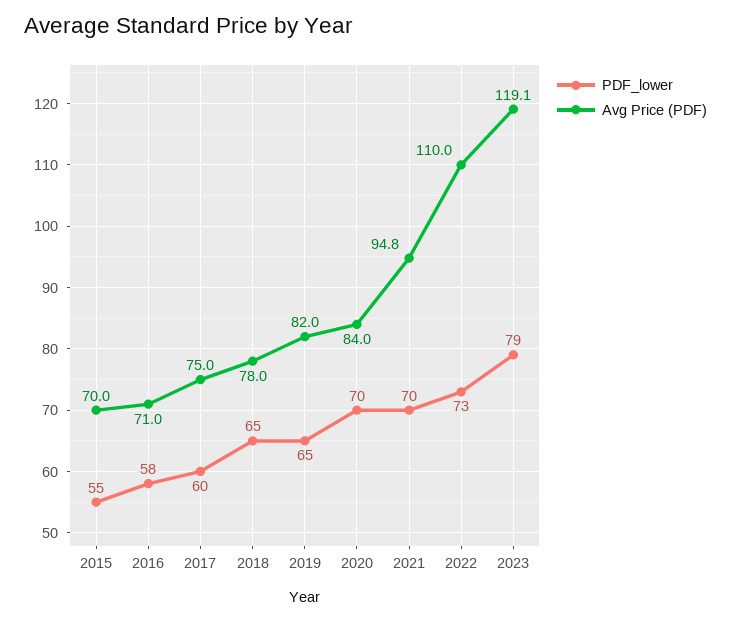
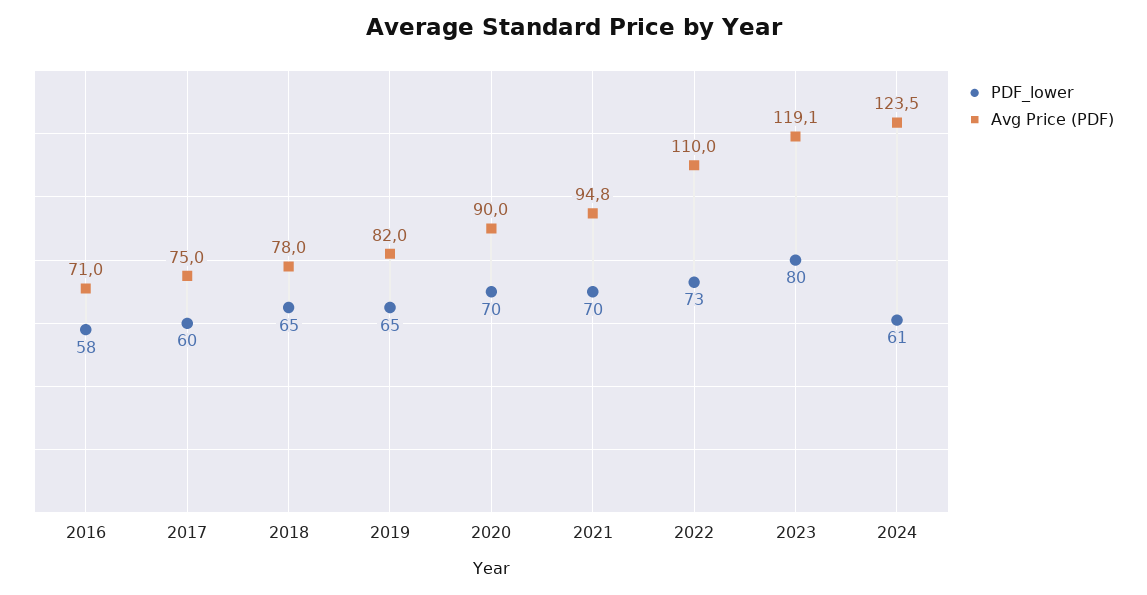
PDF_lower, 2015: 55 -> none
Avg Price (PDF), 2015: 70 -> none
Avg Price (PDF), 2020: 84 -> 90
PDF_lower, 2023: 79 -> 80
PDF_lower, 2024: none -> 61
Avg Price (PDF), 2024: none -> 123.5

